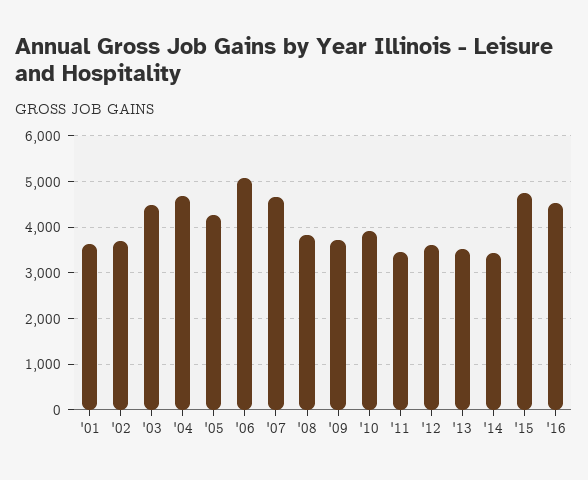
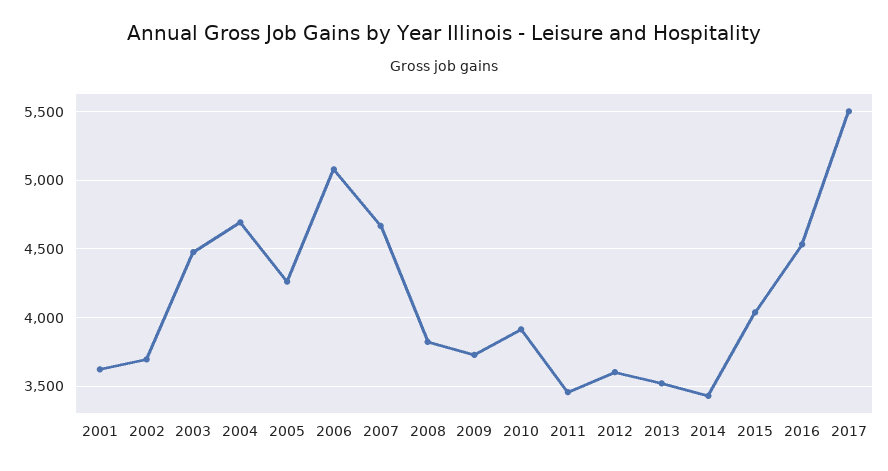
'15: 4800 -> 4050
2017: none -> 5500

